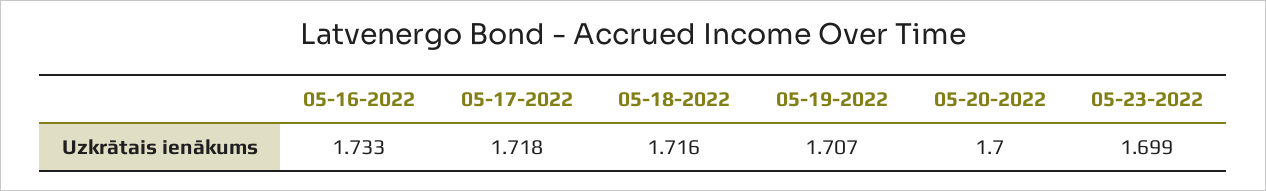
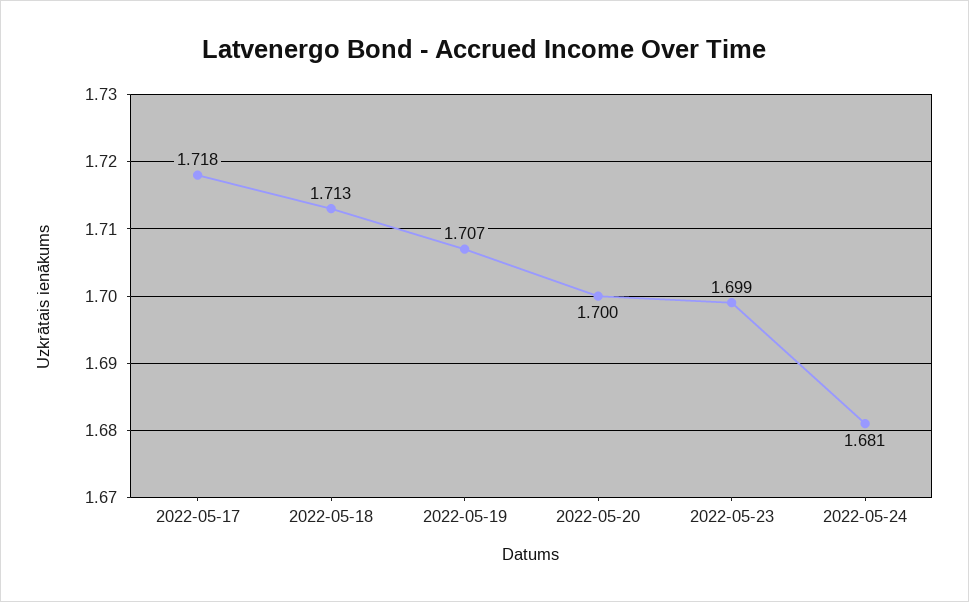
05-16-2022: 1.733 -> none
05-18-2022: 1.716 -> 1.713
2022-05-24: none -> 1.681

